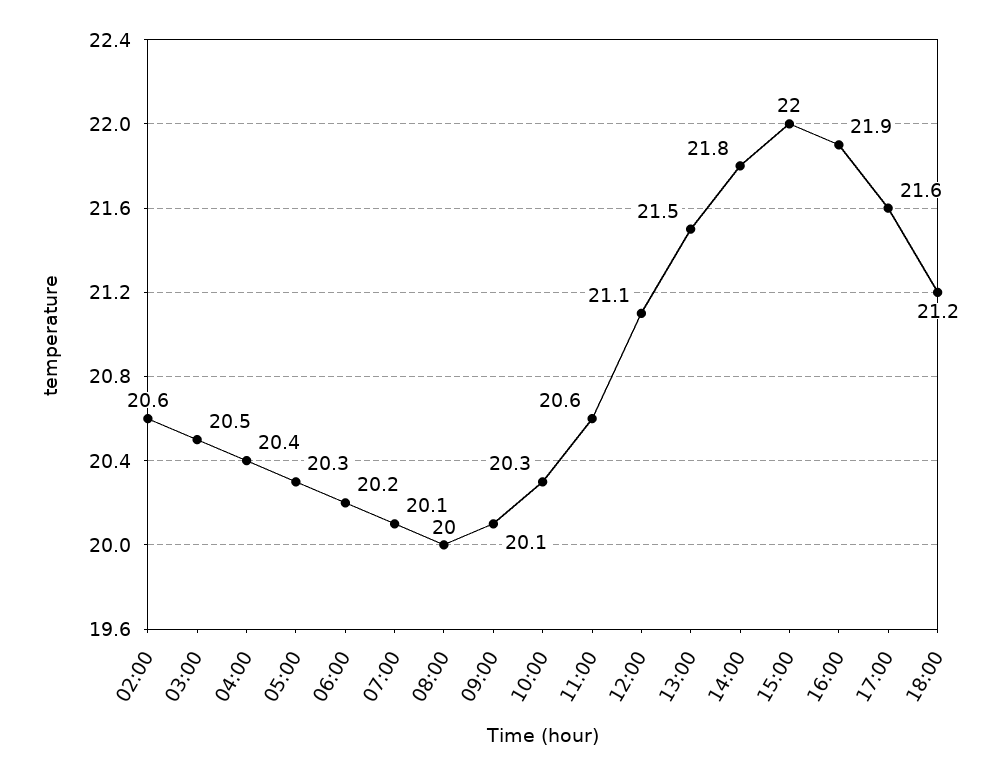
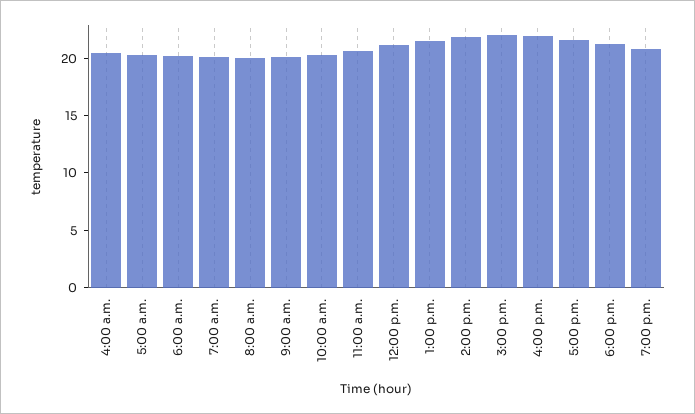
02:00: 20.6 -> none
03:00: 20.5 -> none
7:00 p.m.: none -> 21

